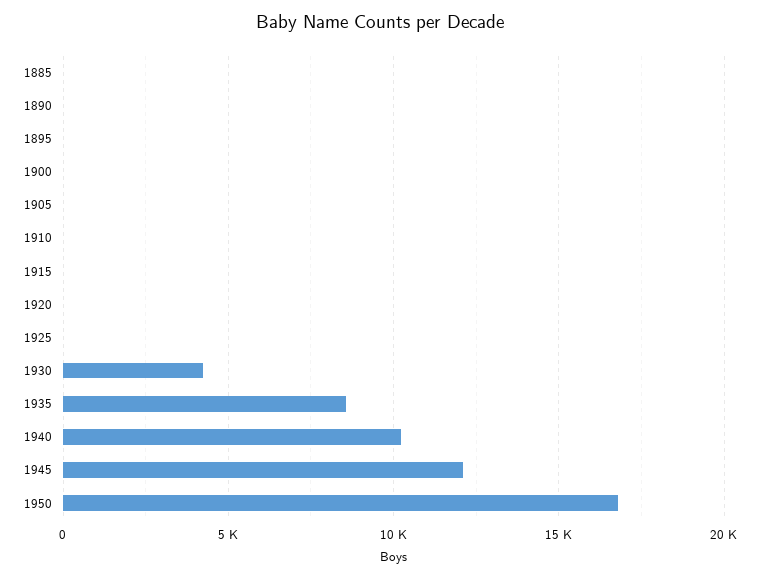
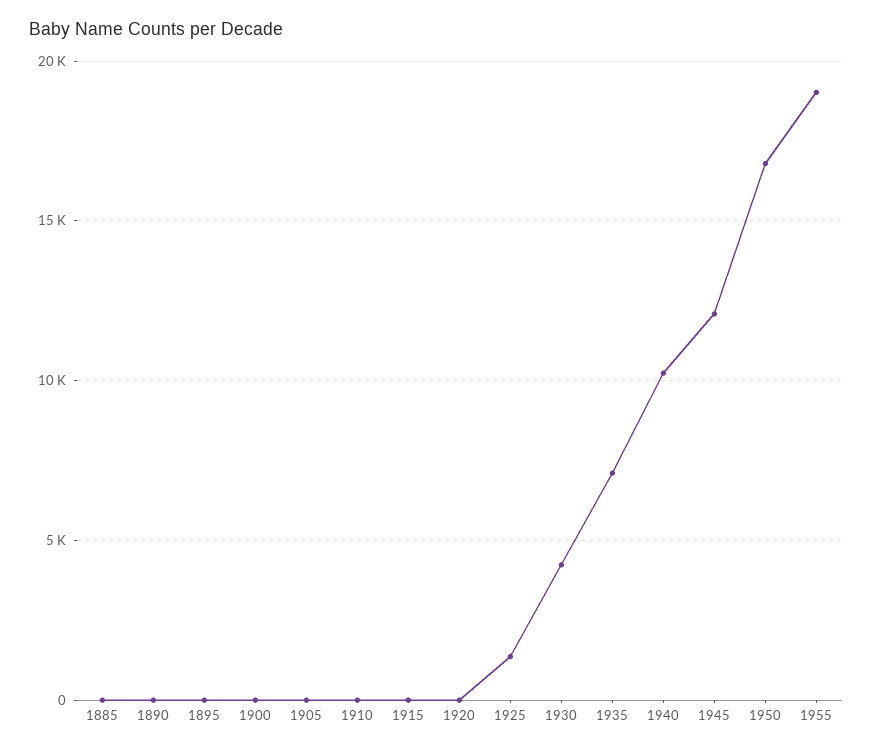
1925: 0 -> 1500
1935: 8500 -> 7000
1955: none -> 19000

